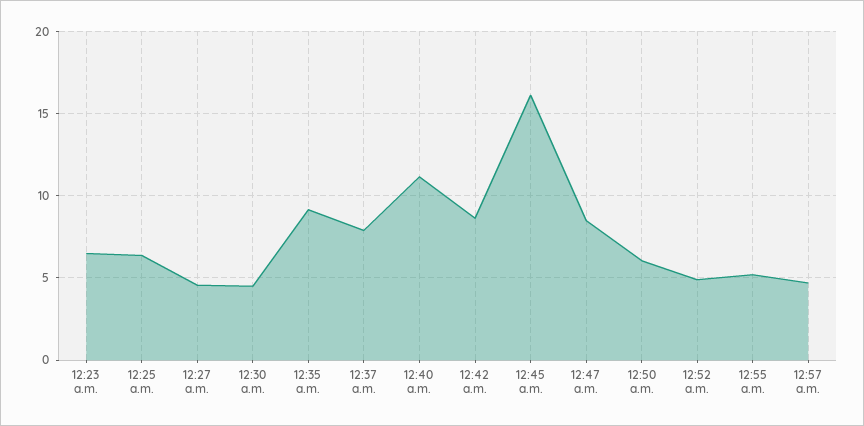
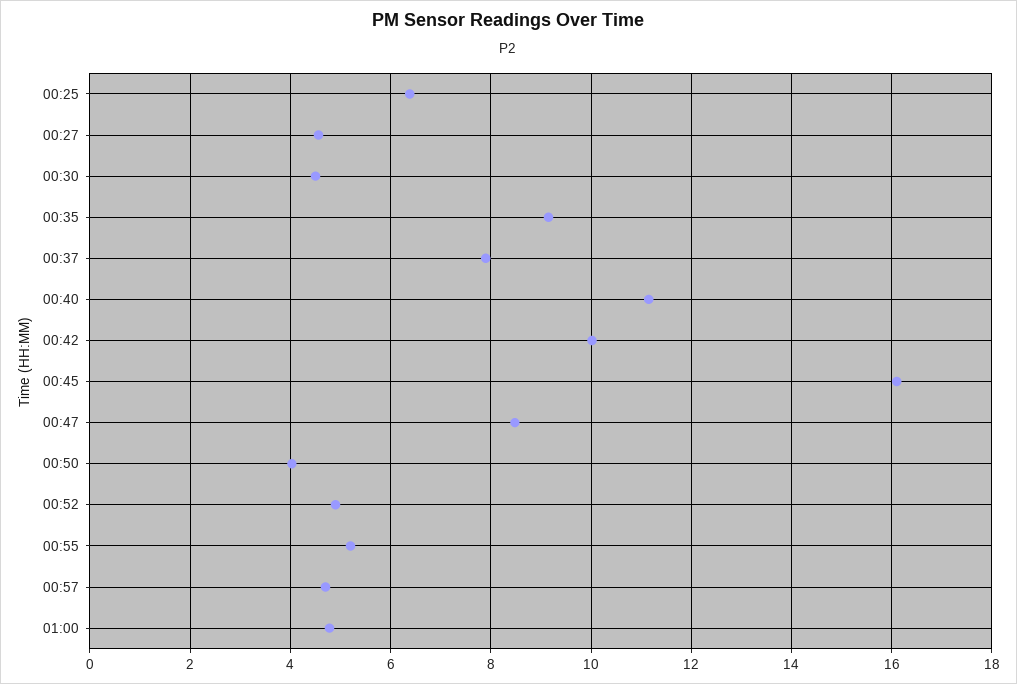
12:23 a.m.: 6.5 -> none
12:42 a.m.: 8.5 -> 10
12:50 a.m.: 6 -> 4
01:00: none -> 4.8

